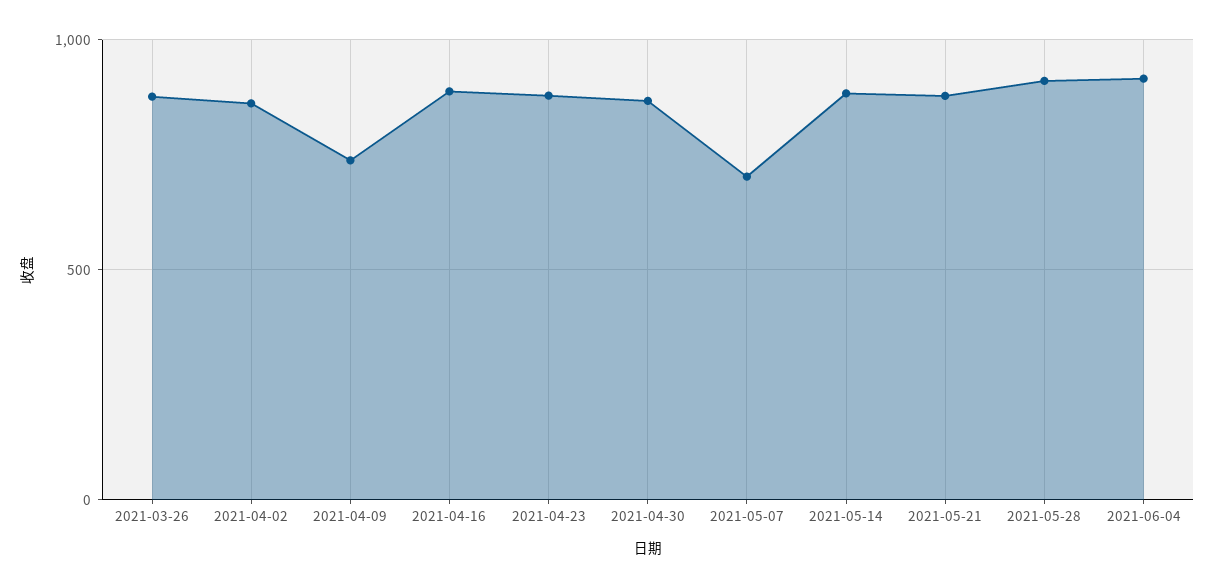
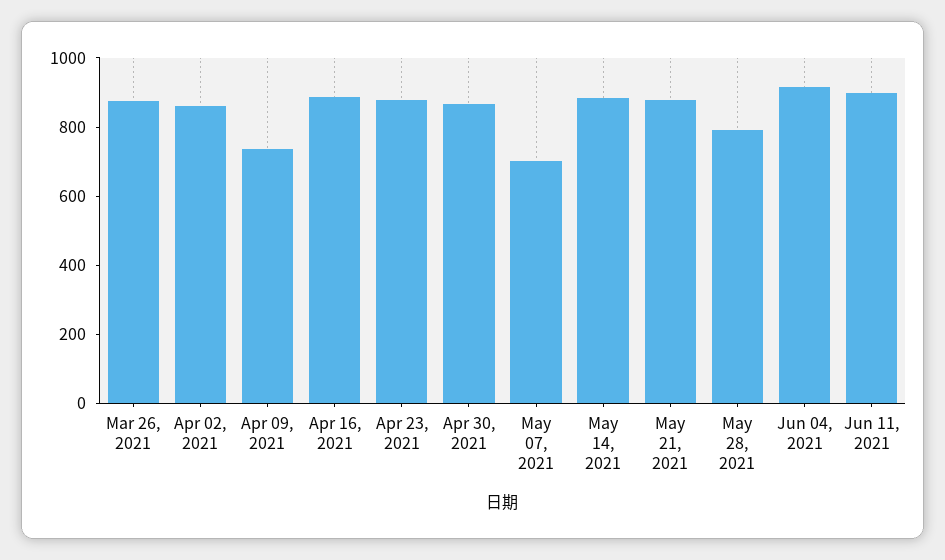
2021-05-28: 900 -> 800
Jun 11, 2021: none -> 900

